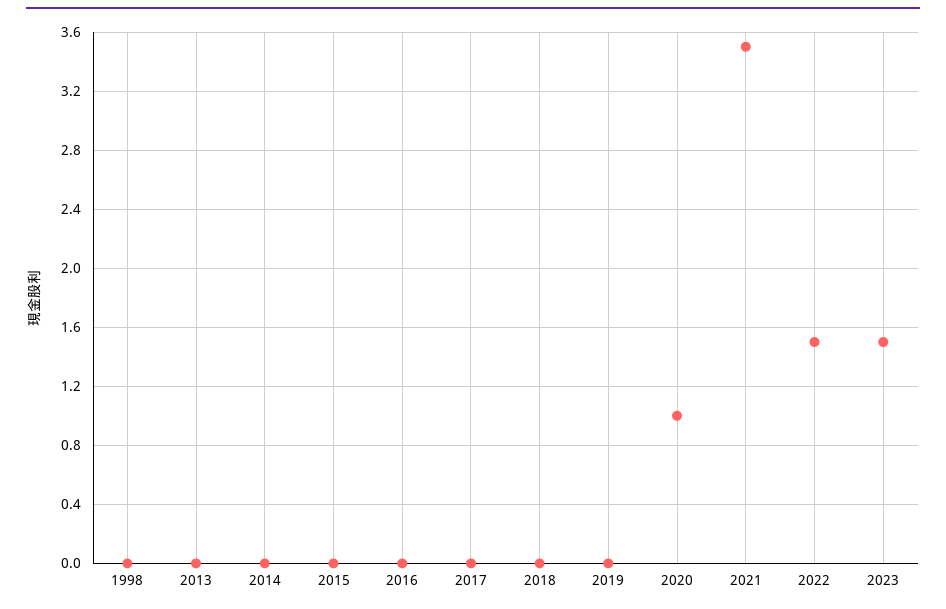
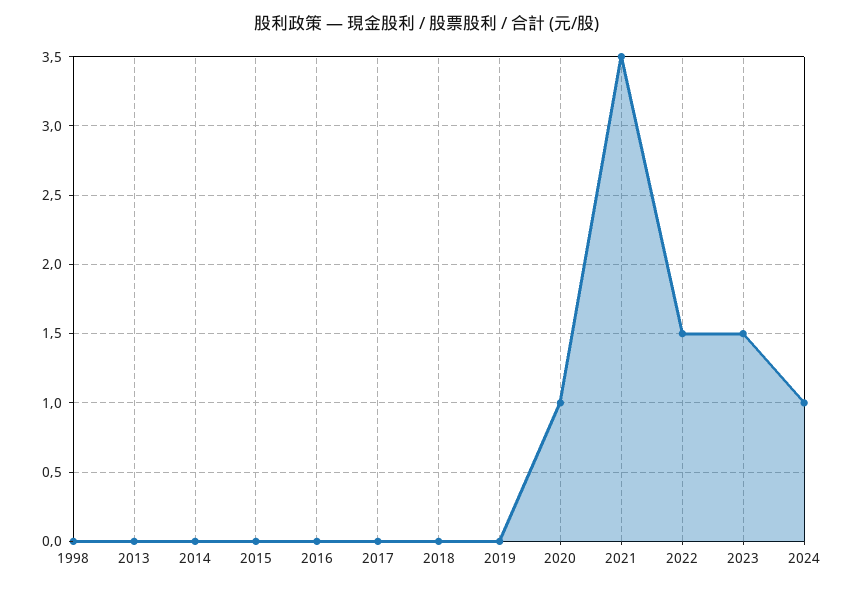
2024: none -> 1

